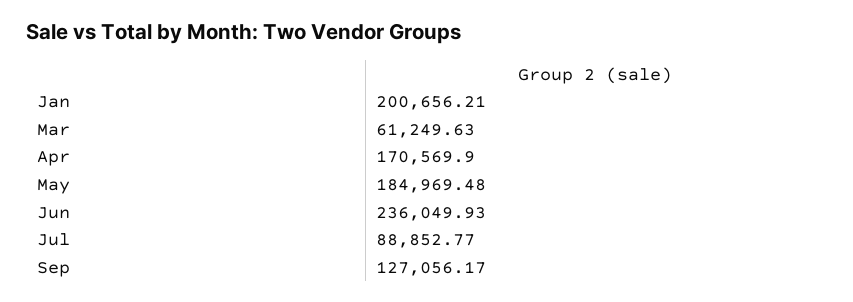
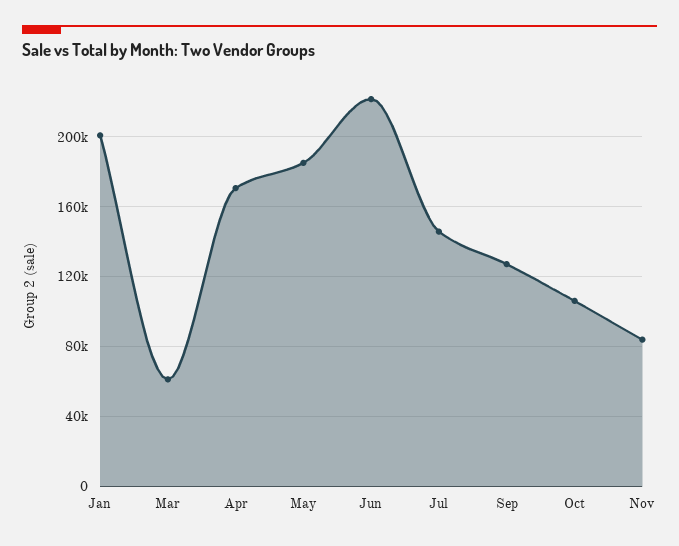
Jun: 236049.93 -> 220000
Jul: 88852.77 -> 145000
Oct: none -> 105000
Nov: none -> 85000

